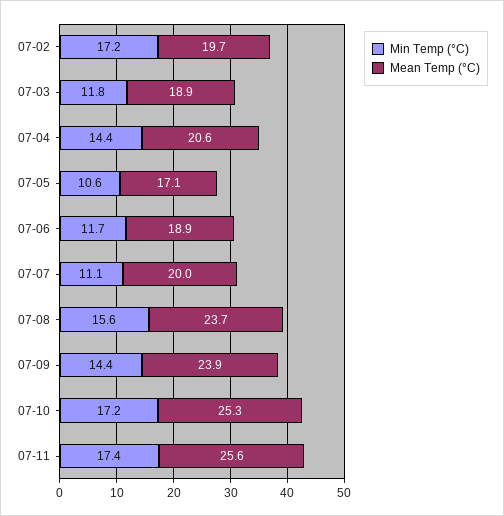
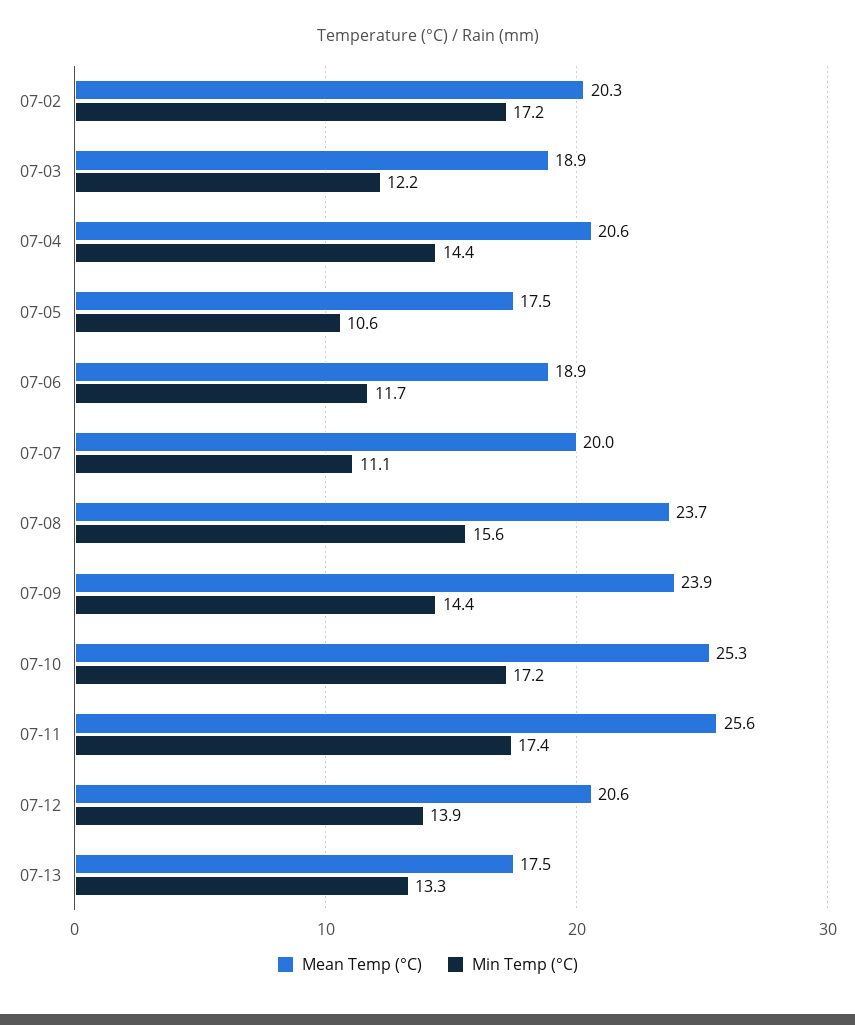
Mean Temp (°C), 07-02: 19.7 -> 20.3
Min Temp (°C), 07-03: 11.8 -> 12.2
Mean Temp (°C), 07-05: 17.1 -> 17.5
Mean Temp (°C), 07-12: none -> 20.6
Min Temp (°C), 07-12: none -> 13.9
Mean Temp (°C), 07-13: none -> 17.5
Min Temp (°C), 07-13: none -> 13.3

